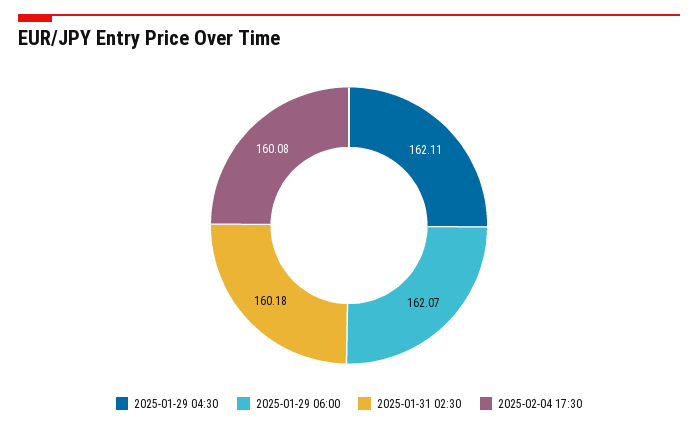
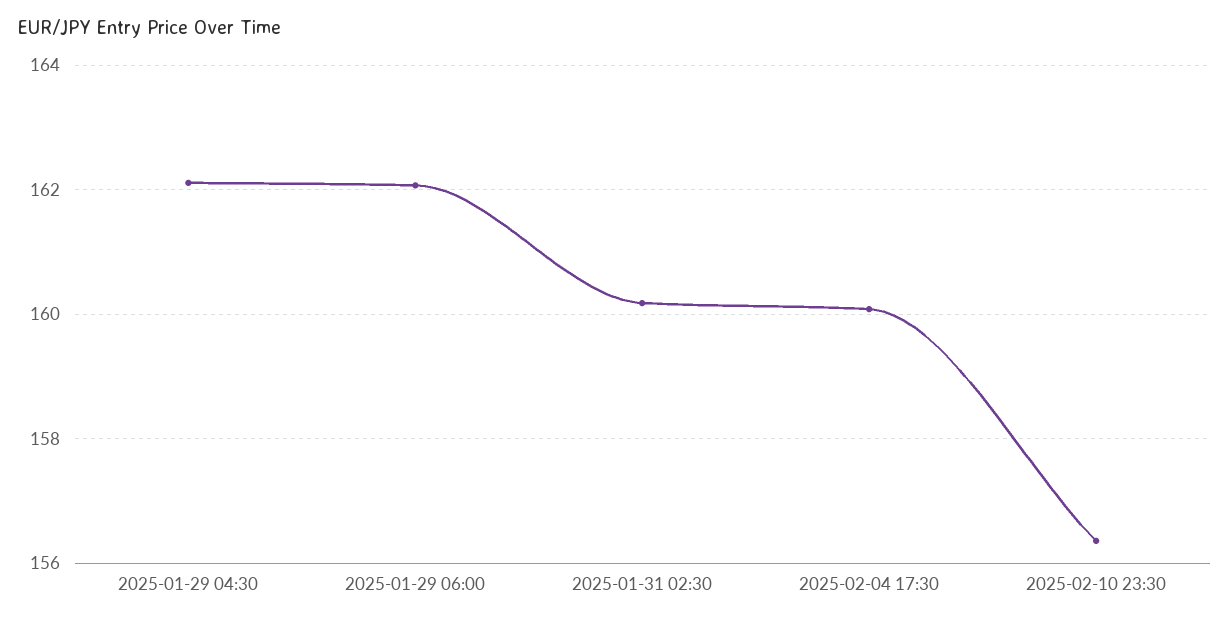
2025-02-10 23:30: none -> 156.4

